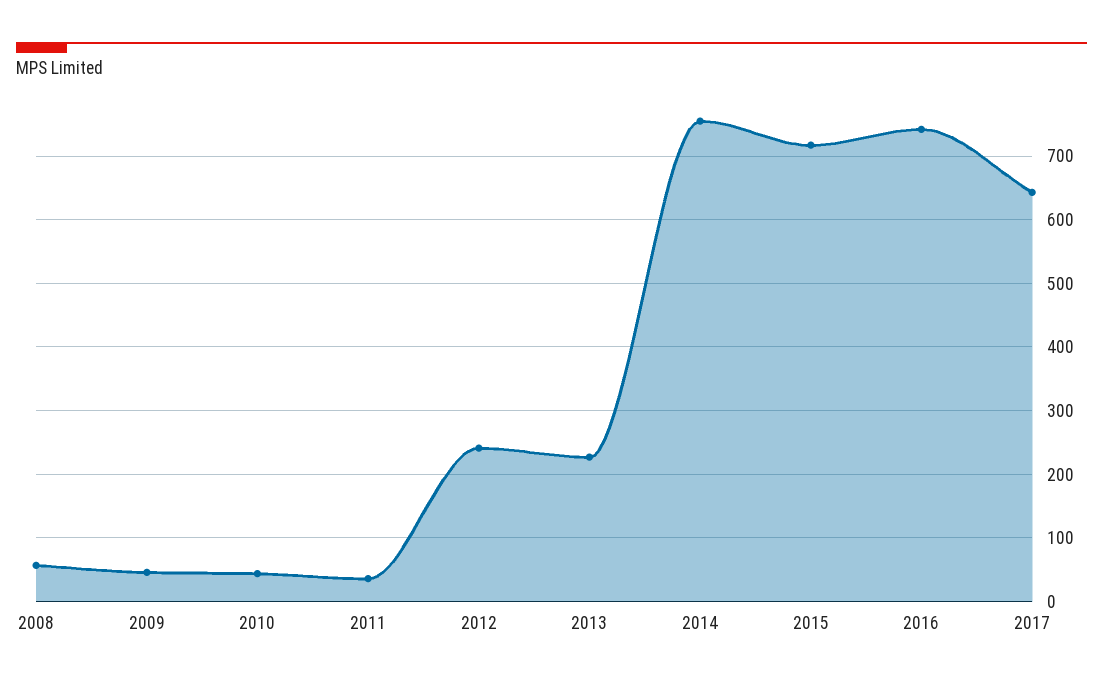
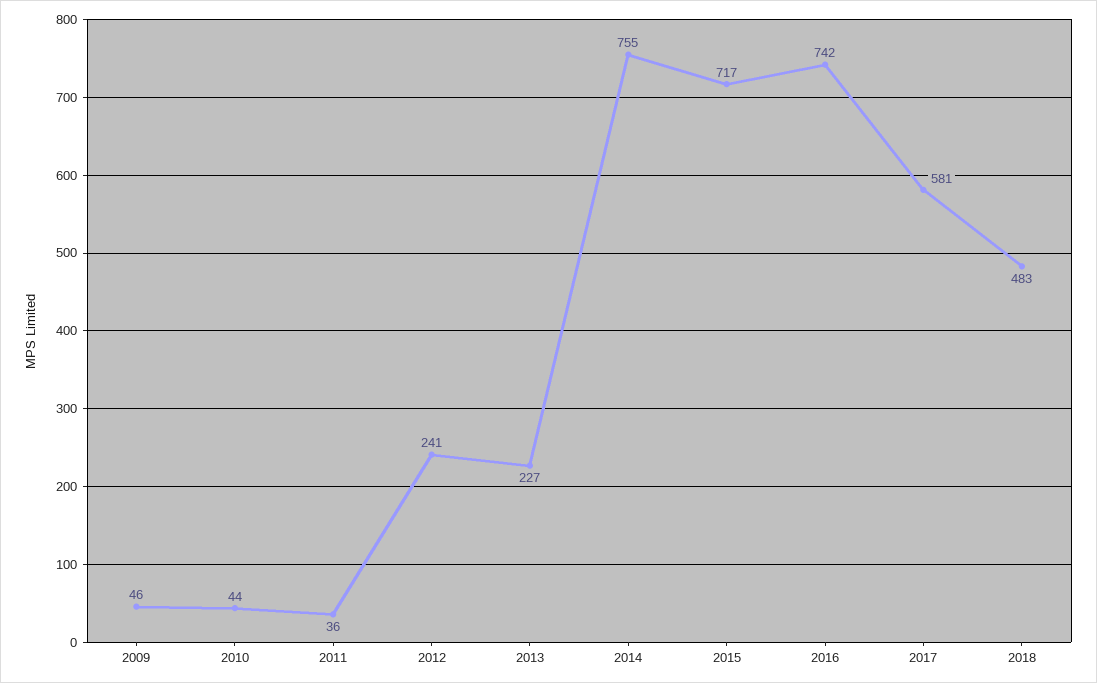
2008: 60 -> none
2017: 640 -> 581
2018: none -> 483

